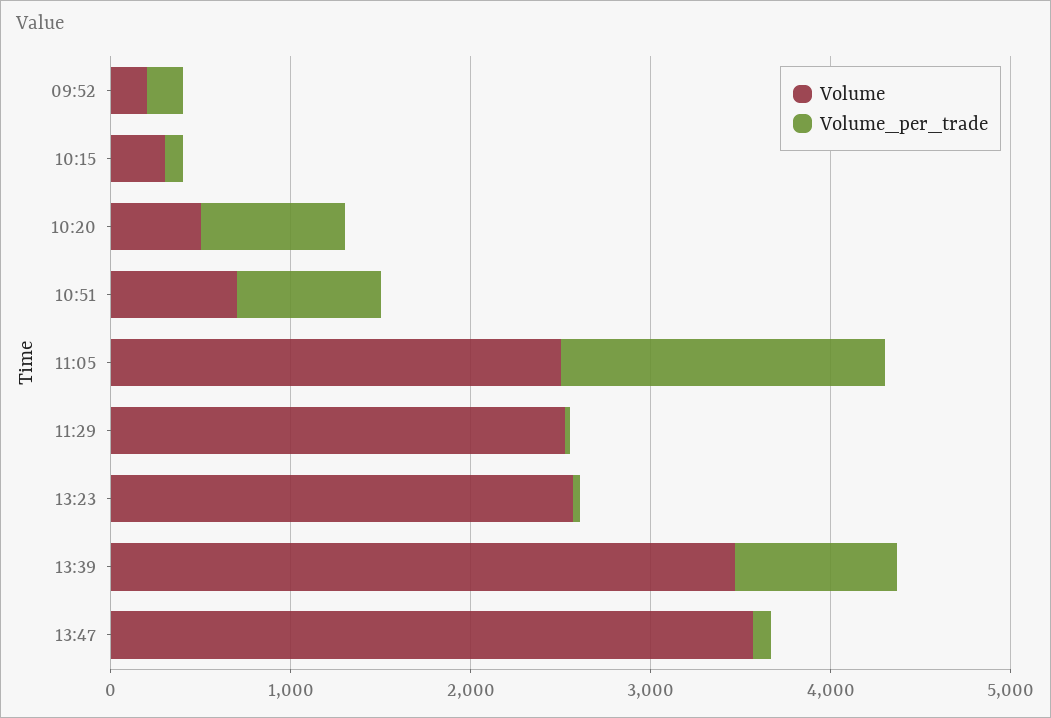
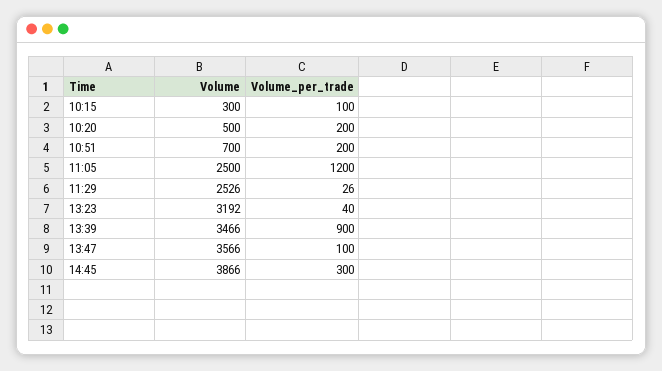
Volume, 09:52: 200 -> none
Volume_per_trade, 09:52: 200 -> none
Volume_per_trade, 10:20: 800 -> 200
Volume_per_trade, 10:51: 800 -> 200
Volume_per_trade, 11:05: 1800 -> 1200
Volume, 13:23: 2600 -> 3192
Volume, 14:45: none -> 3866
Volume_per_trade, 14:45: none -> 300

